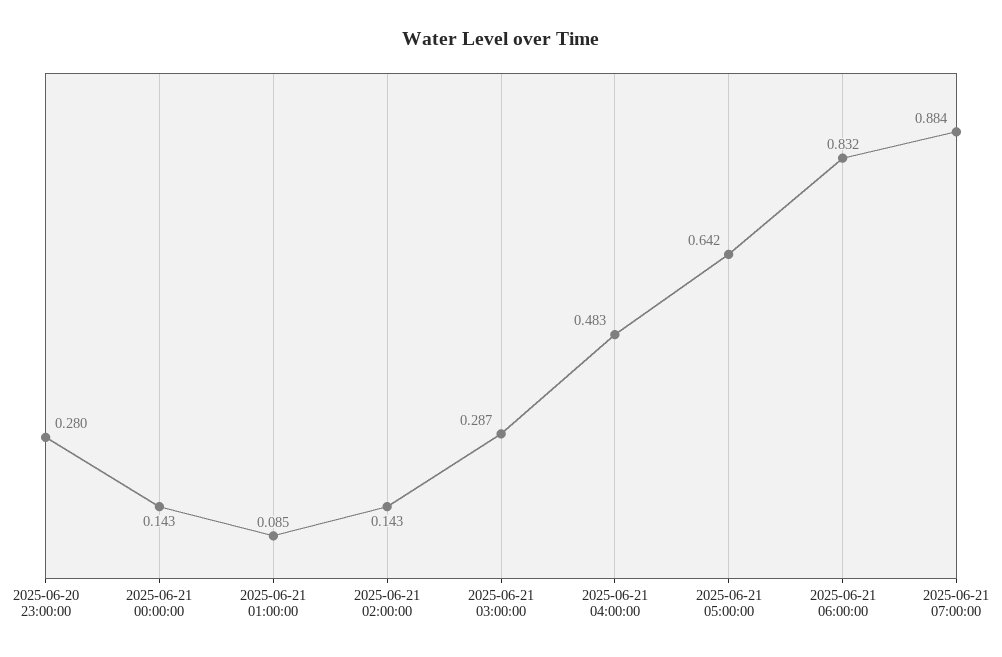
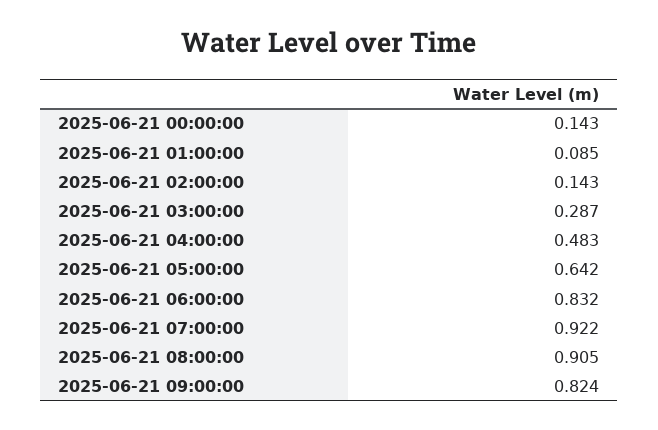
2025-06-20 23:00:00: 0.28 -> none
2025-06-21 07:00:00: 0.884 -> 0.922
2025-06-21 08:00:00: none -> 0.905
2025-06-21 09:00:00: none -> 0.824

